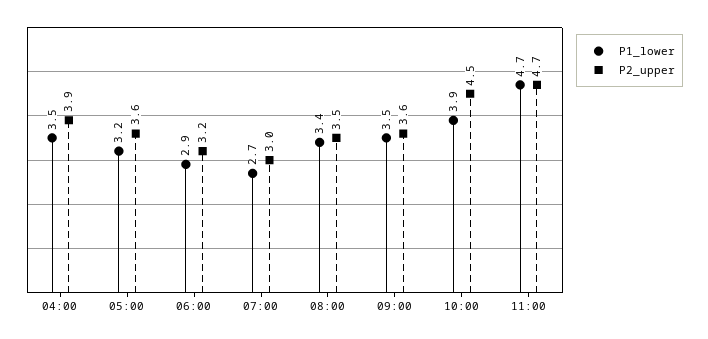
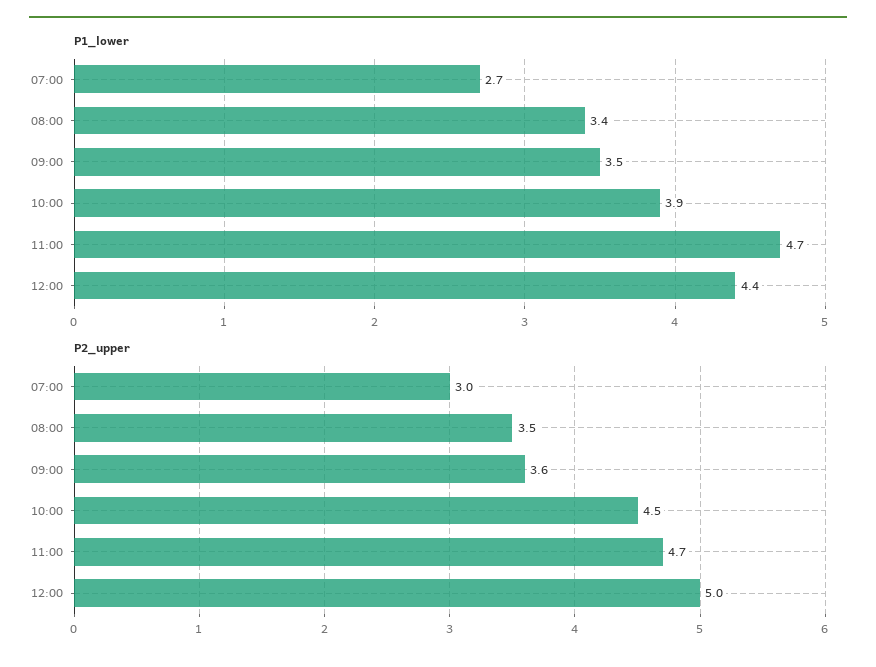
P1_lower, 04:00: 3.5 -> none
P2_upper, 04:00: 3.9 -> none
P1_lower, 05:00: 3.2 -> none
P2_upper, 05:00: 3.6 -> none
P1_lower, 06:00: 2.9 -> none
P2_upper, 06:00: 3.2 -> none
P1_lower, 12:00: none -> 4.4
P2_upper, 12:00: none -> 5

